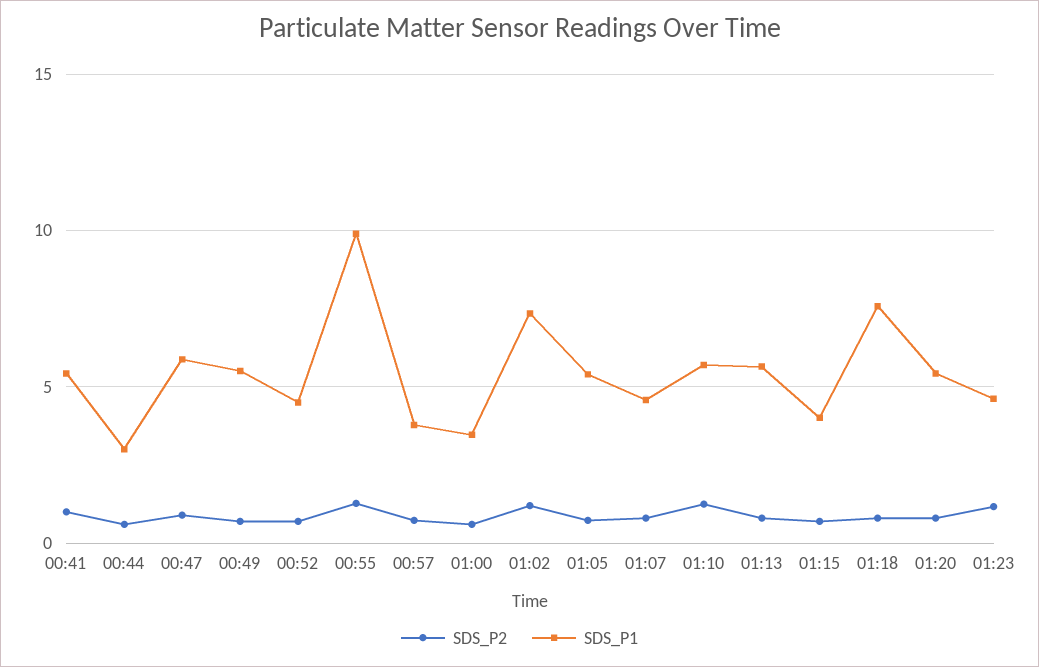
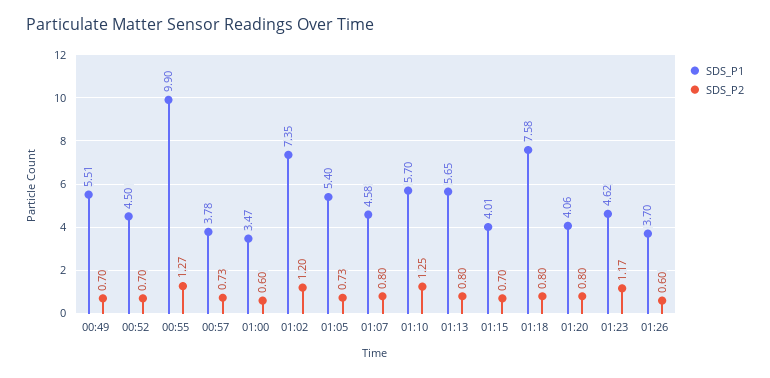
SDS_P2, 00:41: 1 -> none
SDS_P1, 00:41: 5.5 -> none
SDS_P2, 00:44: 0.5 -> none
SDS_P1, 00:44: 3 -> none
SDS_P2, 00:47: 1 -> none
SDS_P1, 00:47: 6 -> none
SDS_P1, 01:20: 5.5 -> 4.06
SDS_P1, 01:26: none -> 3.7
SDS_P2, 01:26: none -> 0.6

